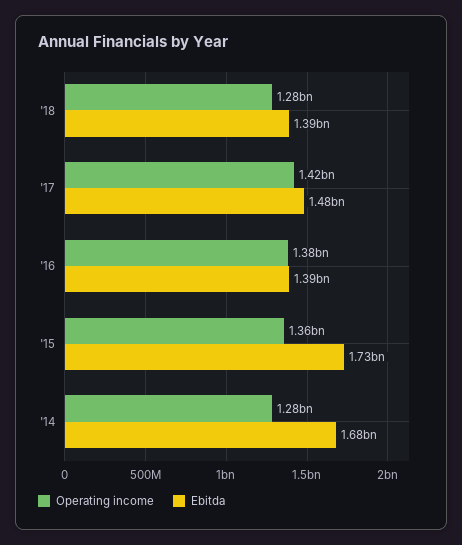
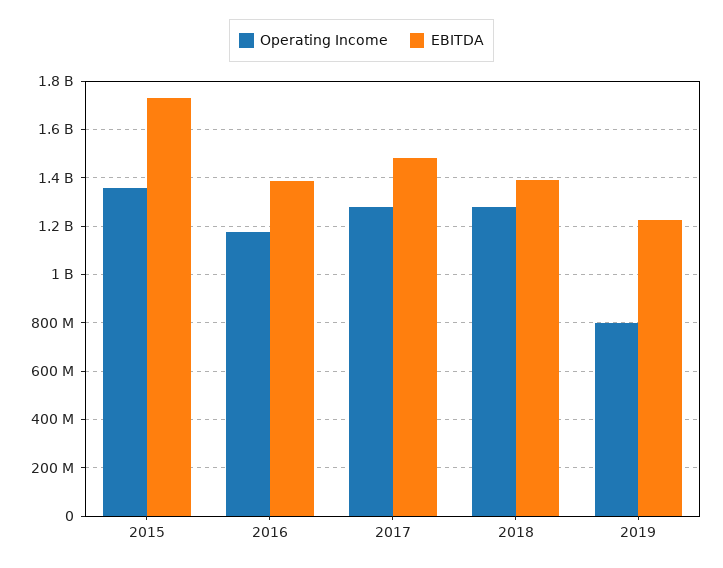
Operating income, '17: 1420000000 -> 1275000000
Operating income, '16: 1380000000 -> 1175000000
Operating income, '14: 1280000000 -> none
Ebitda, '14: 1680000000 -> none
Operating income, 2019: none -> 800000000
Ebitda, 2019: none -> 1225000000

